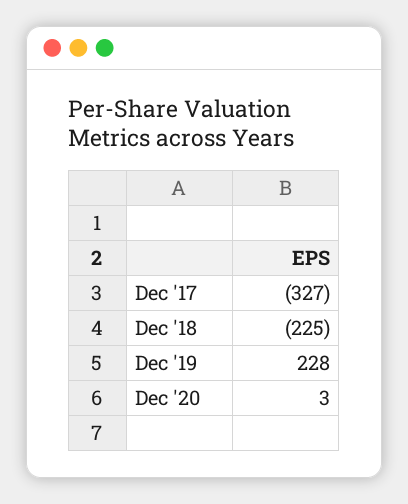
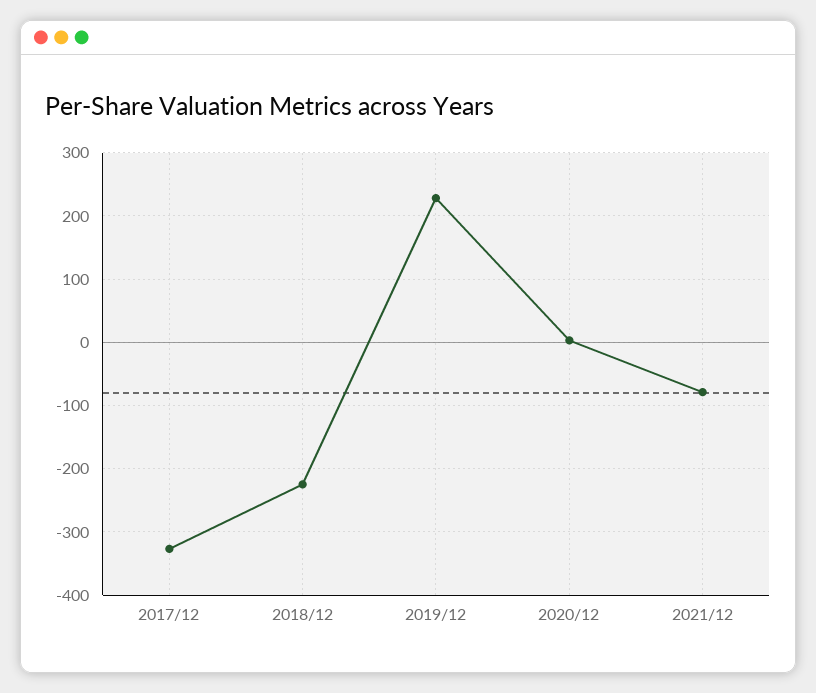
2021/12: none -> -80

